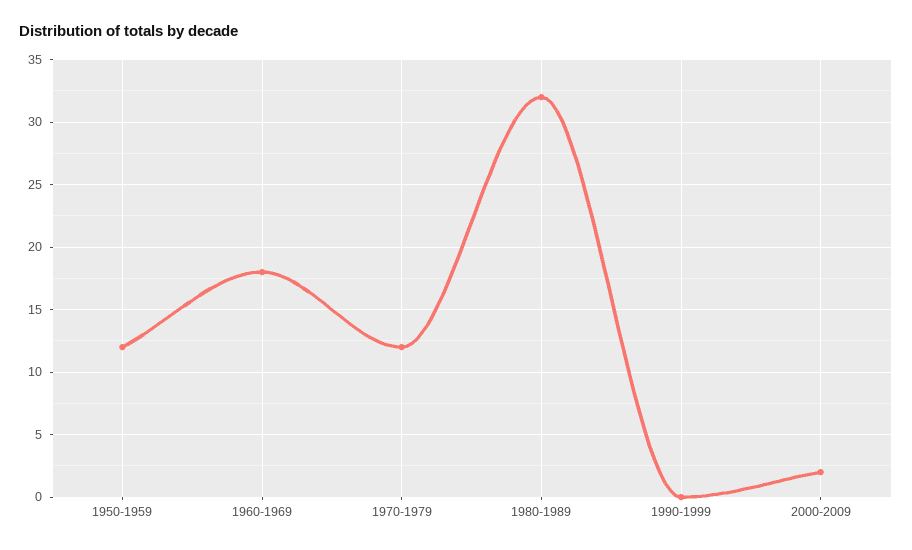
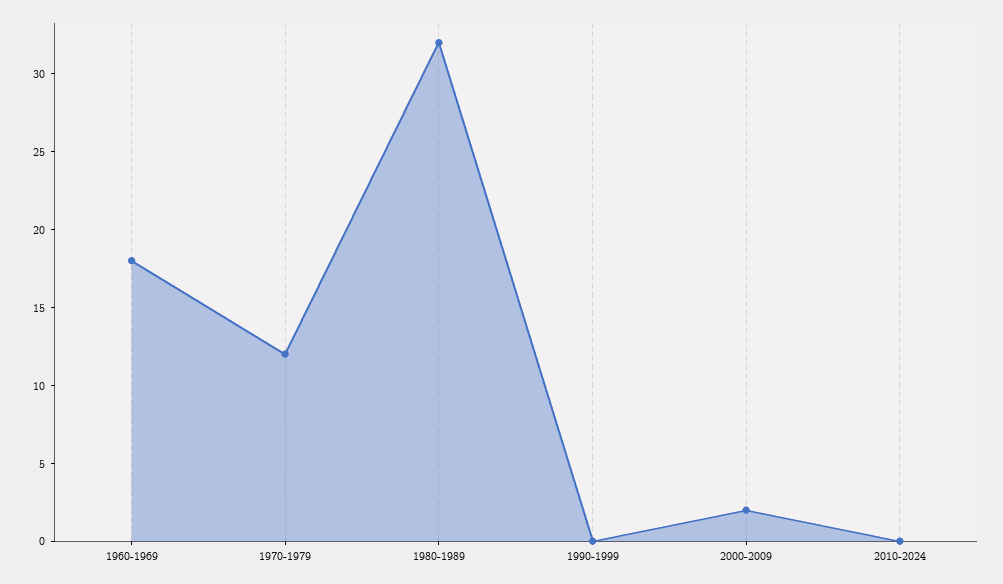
1950-1959: 12 -> none
2010-2024: none -> 0

